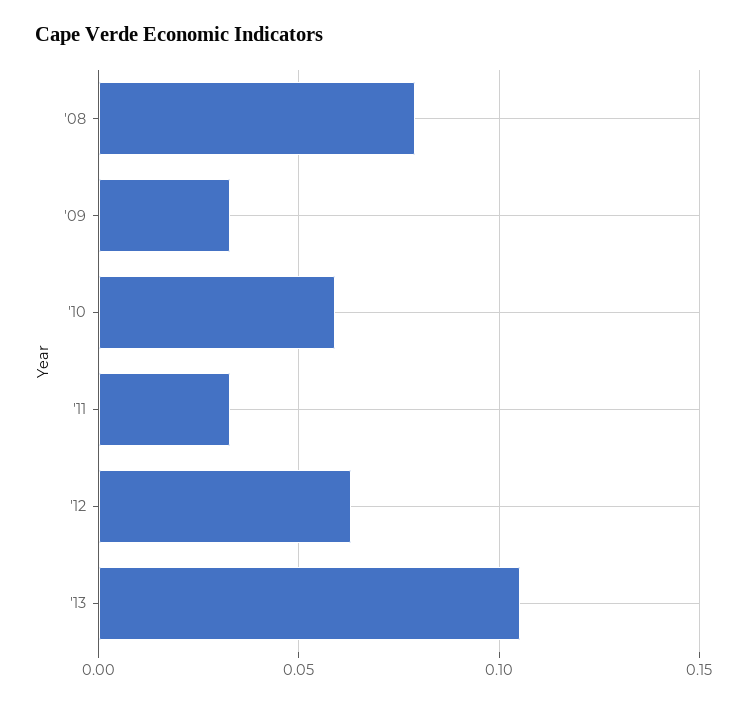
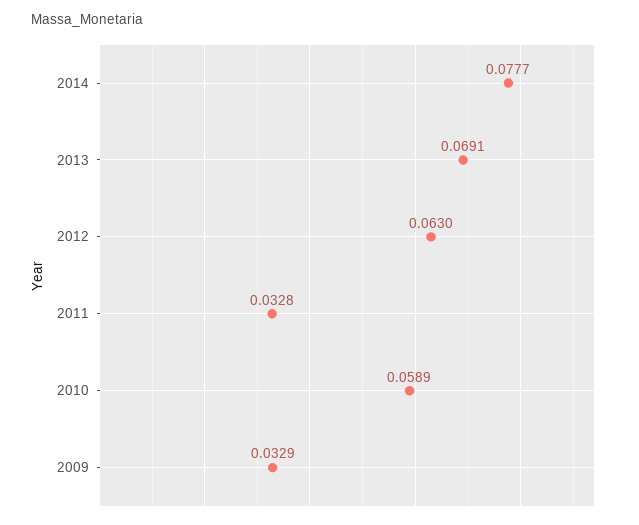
'08: 0.08 -> none
'13: 0.105 -> 0.0691
2014: none -> 0.0777

